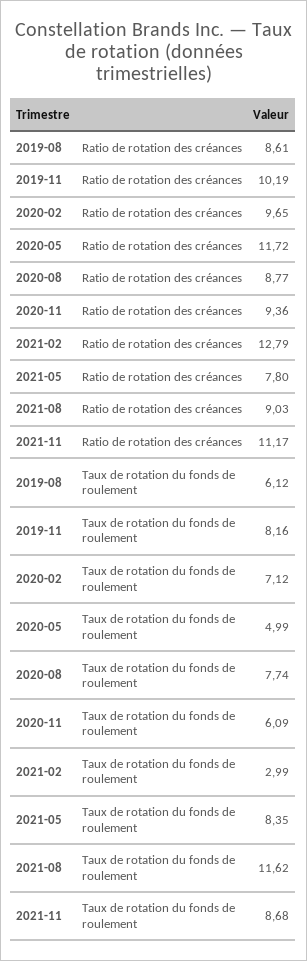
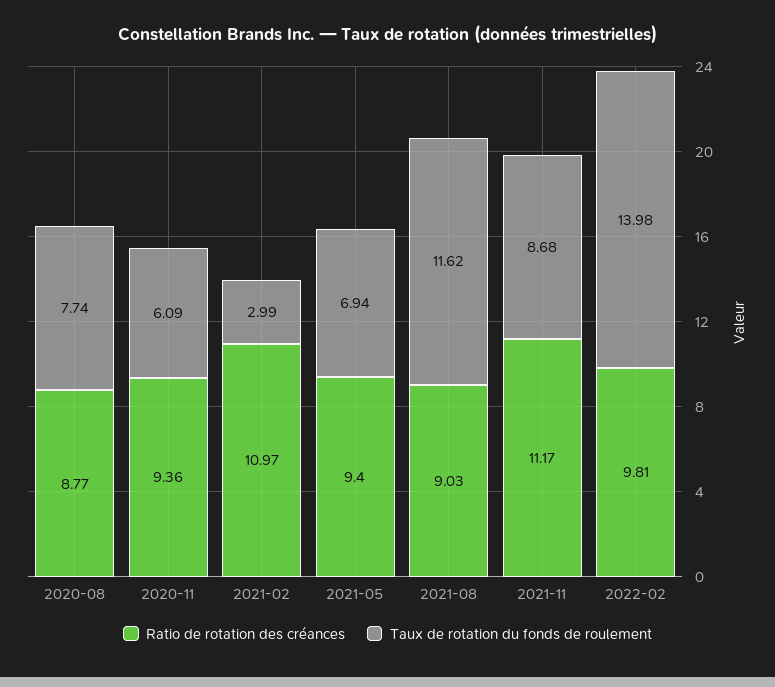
Ratio de rotation des créances, 2019-08: 8.61 -> none
Ratio de rotation des créances, 2019-11: 10.19 -> none
Ratio de rotation des créances, 2020-02: 9.65 -> none
Ratio de rotation des créances, 2020-05: 11.72 -> none
Ratio de rotation des créances, 2021-02: 12.79 -> 10.97
Ratio de rotation des créances, 2021-05: 7.8 -> 9.4
Taux de rotation du fonds de roulement, 2019-08: 6.12 -> none
Taux de rotation du fonds de roulement, 2019-11: 8.16 -> none
Taux de rotation du fonds de roulement, 2020-02: 7.12 -> none
Taux de rotation du fonds de roulement, 2020-05: 4.99 -> none
Taux de rotation du fonds de roulement, 2021-05: 8.35 -> 6.94
Ratio de rotation des créances, 2022-02: none -> 9.81
Taux de rotation du fonds de roulement, 2022-02: none -> 13.98

